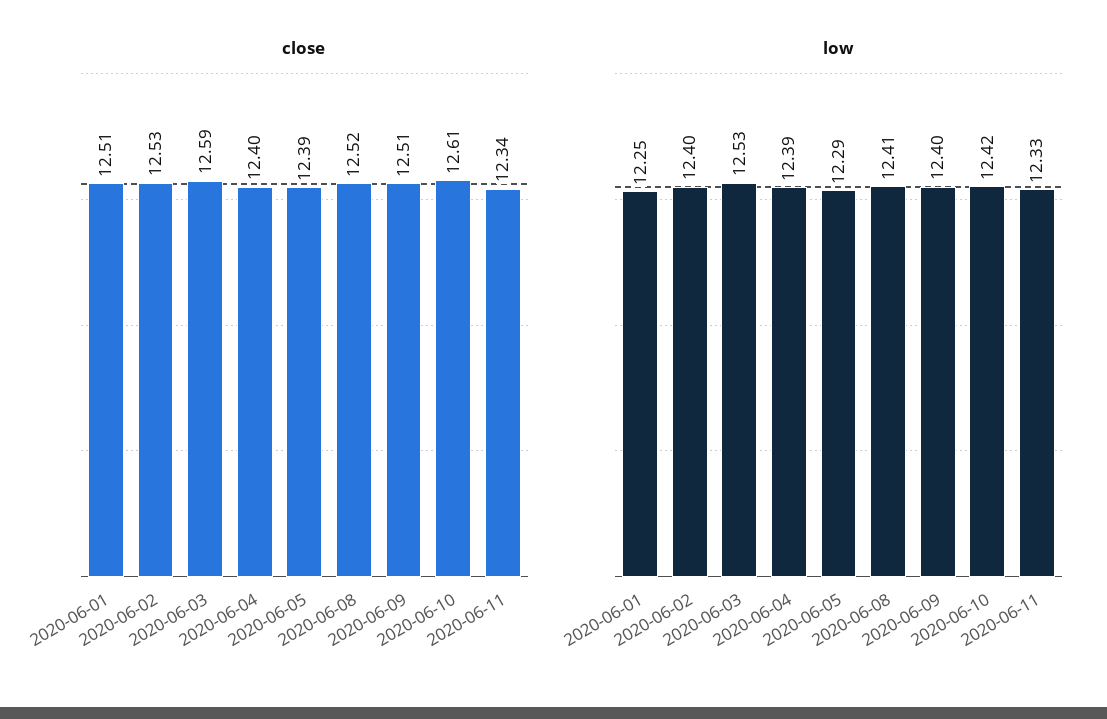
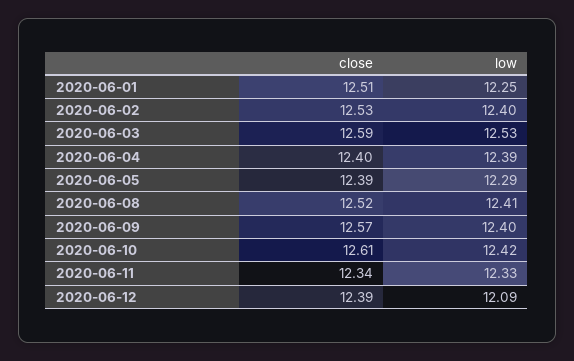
close, 2020-06-09: 12.51 -> 12.57
close, 2020-06-12: none -> 12.39
low, 2020-06-12: none -> 12.09

